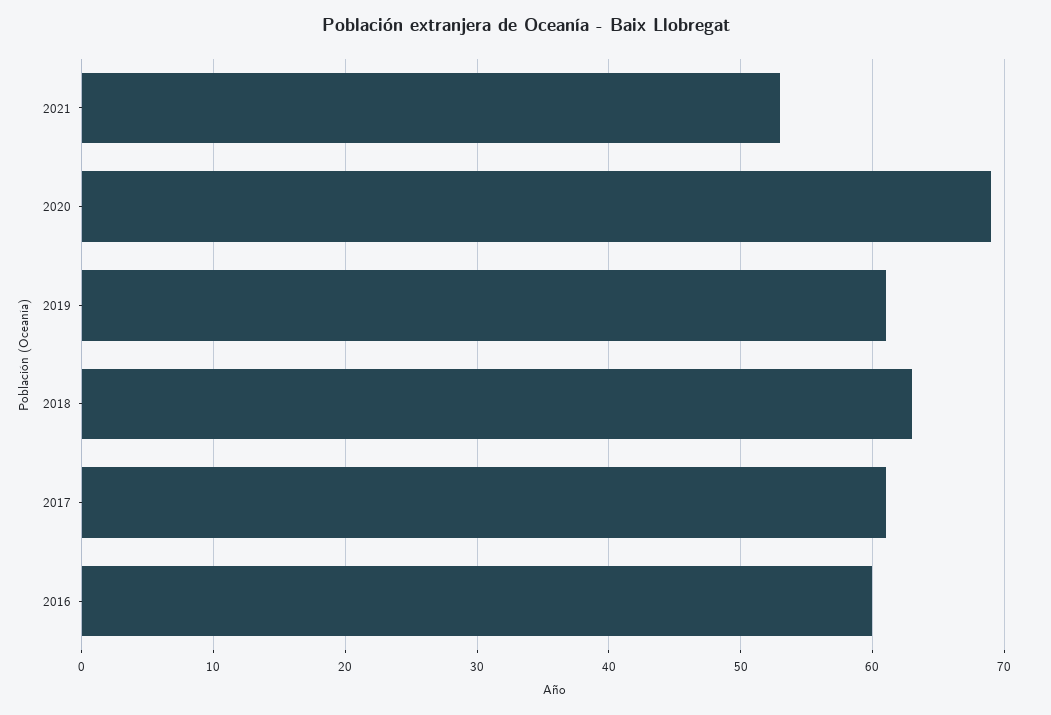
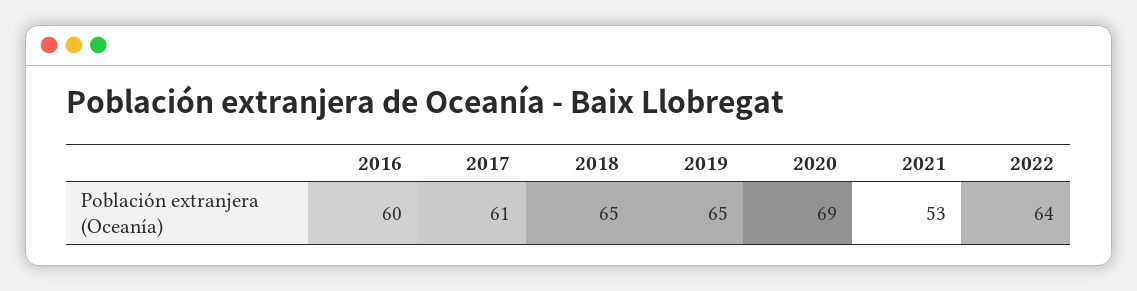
2019: 61 -> 65
2018: 63 -> 65
2022: none -> 64

